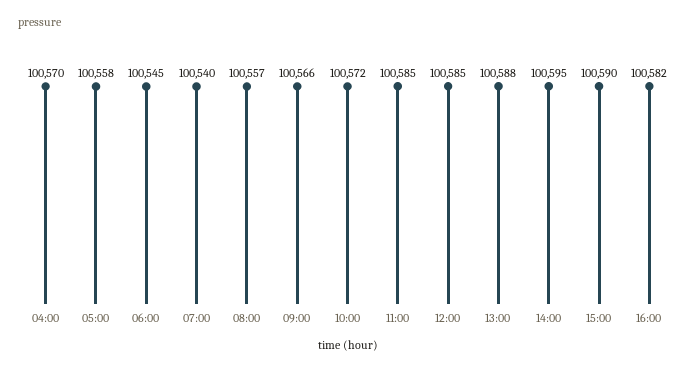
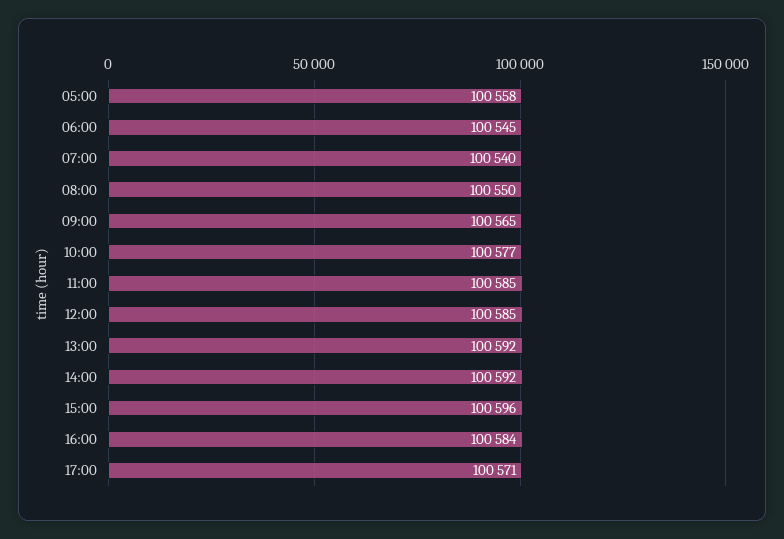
04:00: 100570 -> none
08:00: 100557 -> 100550
09:00: 100566 -> 100565
10:00: 100572 -> 100577
13:00: 100588 -> 100592
14:00: 100595 -> 100592
15:00: 100590 -> 100596
16:00: 100582 -> 100584
17:00: none -> 100571

